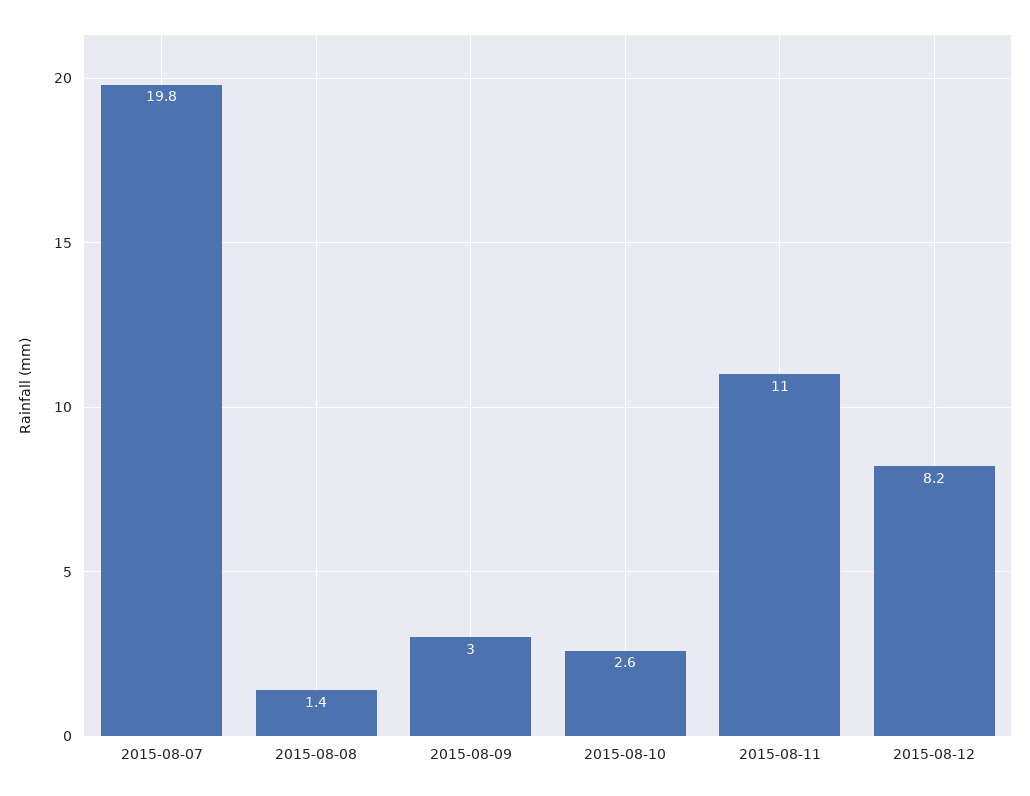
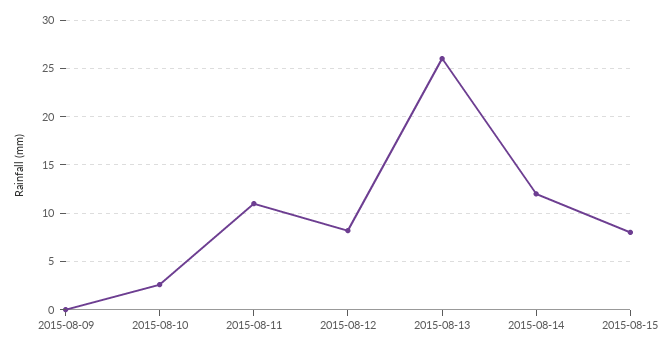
2015-08-07: 19.8 -> none
2015-08-08: 1.4 -> none
2015-08-09: 3 -> 0
2015-08-13: none -> 26
2015-08-14: none -> 12
2015-08-15: none -> 8

